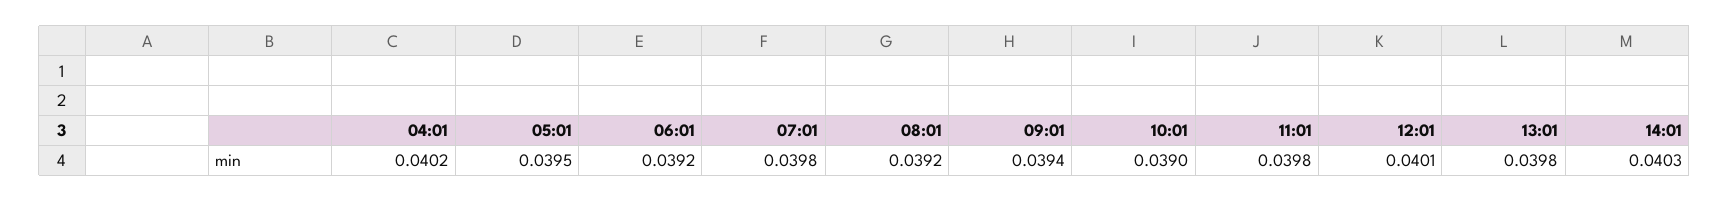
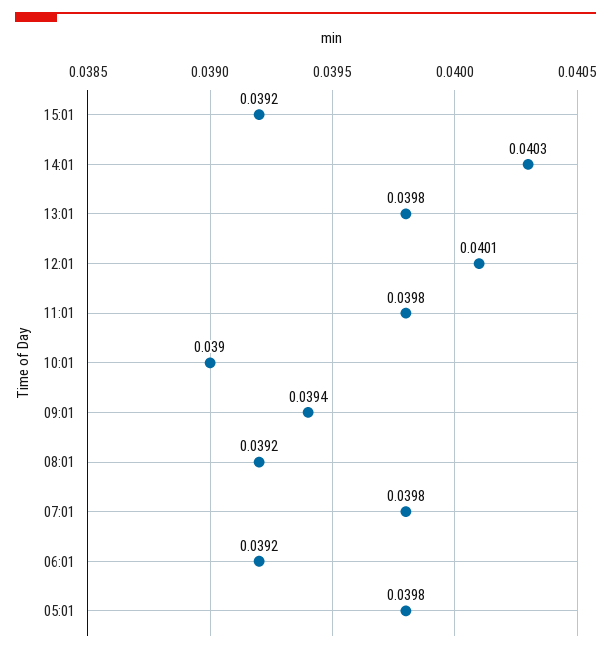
04:01: 0.0402 -> none
05:01: 0.0395 -> 0.0398
15:01: none -> 0.0392

